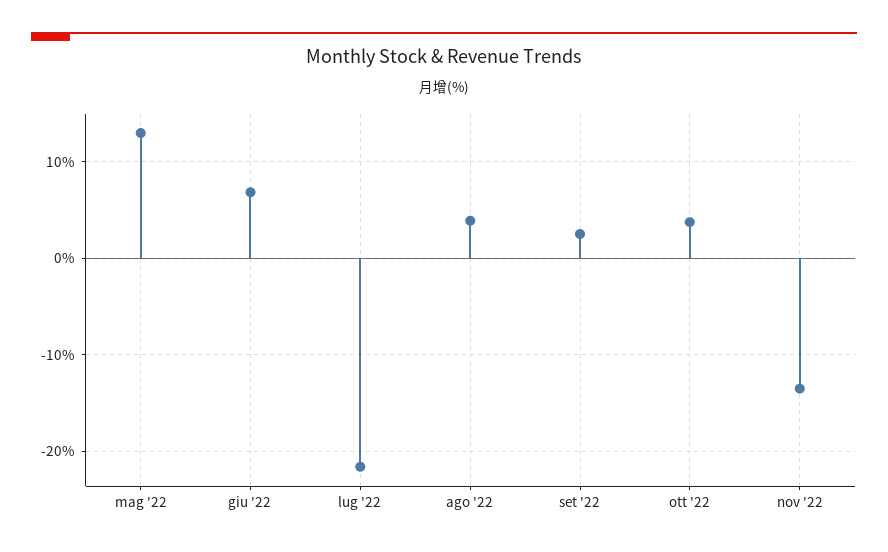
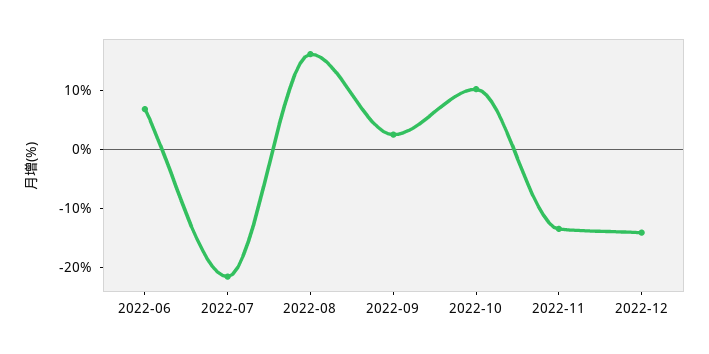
mag '22: 13 -> none
ago '22: 4 -> 16
ott '22: 4 -> 10
2022-12: none -> -14

